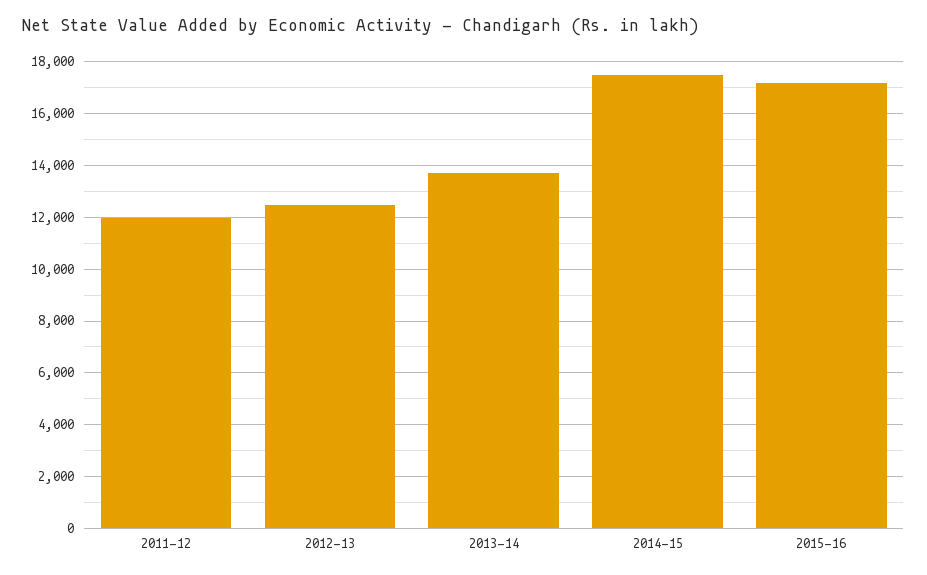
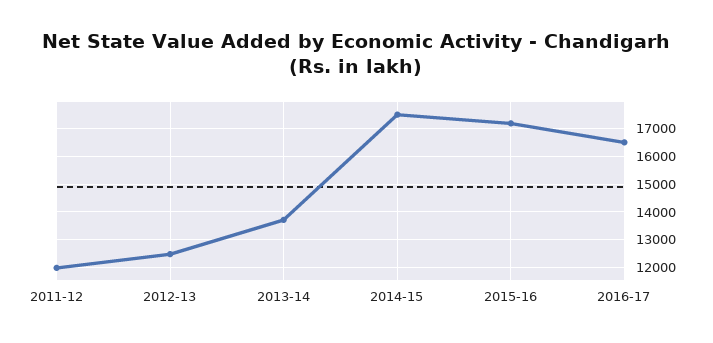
2016-17: none -> 16500

